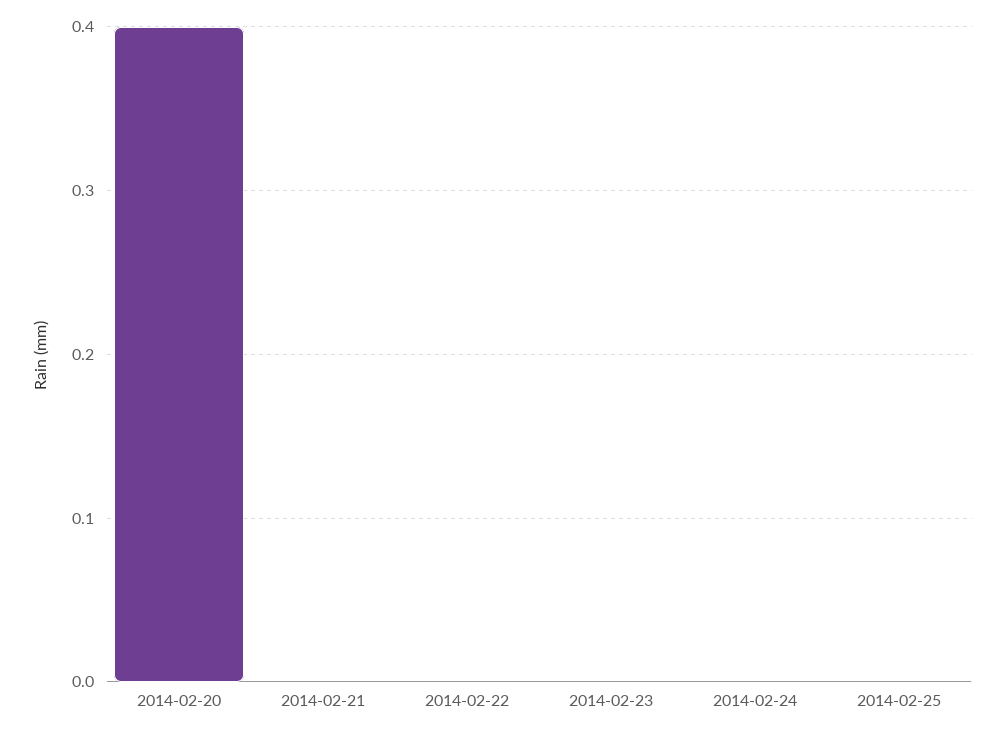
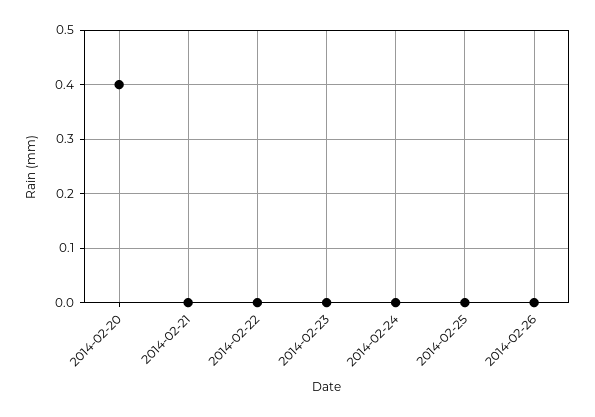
2014-02-26: none -> 0

